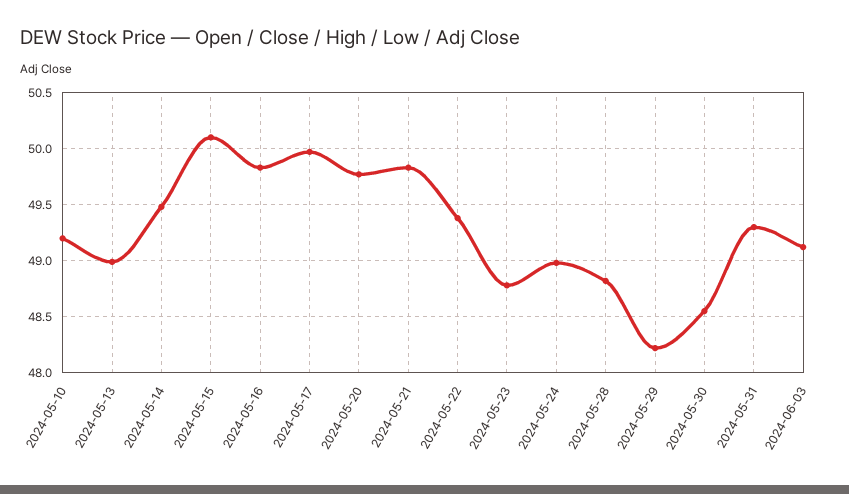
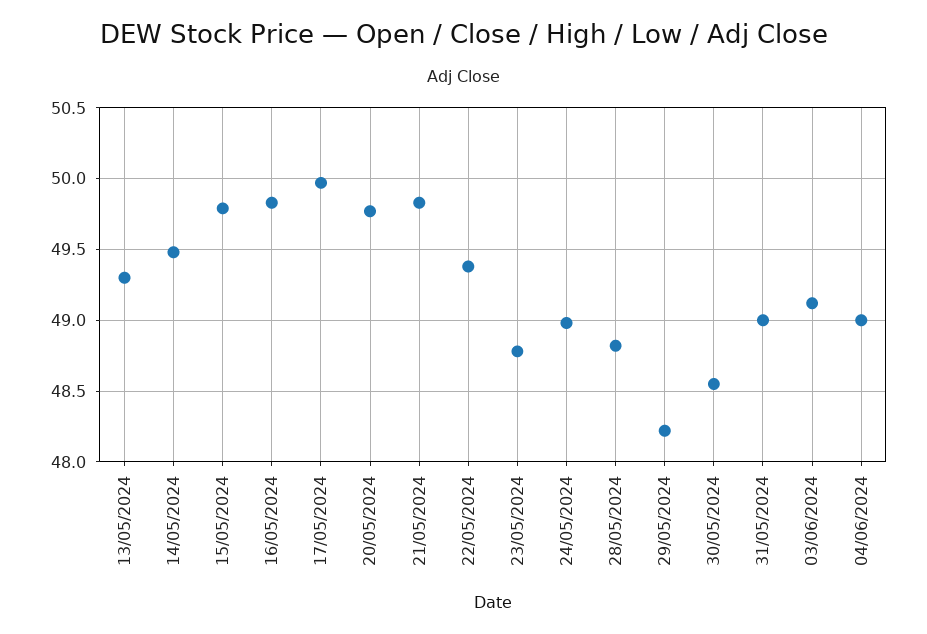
2024-05-10: 49.2 -> none
2024-05-13: 49 -> 49.3
2024-05-15: 50.1 -> 49.8
2024-05-31: 49.3 -> 49
04/06/2024: none -> 49

